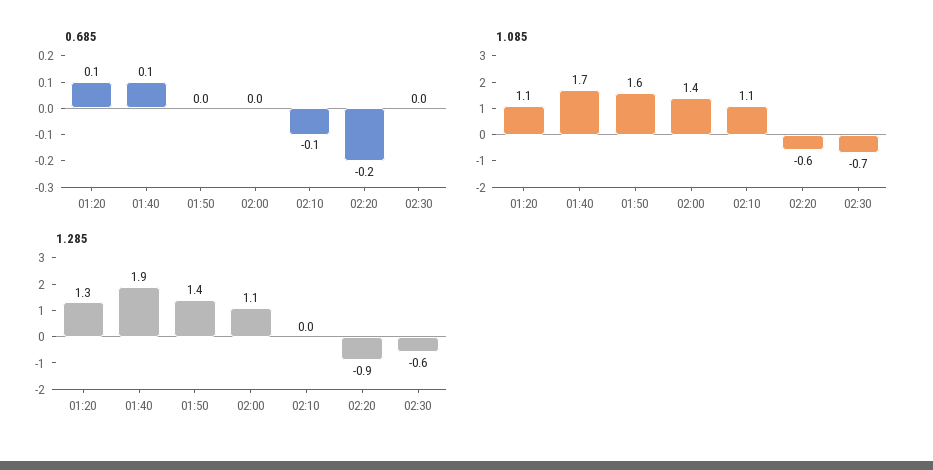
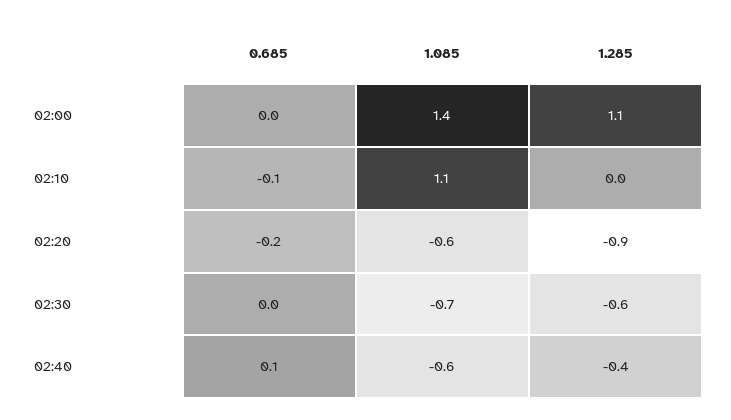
0.685, 01:20: 0.1 -> none
0.685, 01:40: 0.1 -> none
0.685, 01:50: 0 -> none
1.085, 01:20: 1.1 -> none
1.085, 01:40: 1.7 -> none
1.085, 01:50: 1.6 -> none
1.285, 01:20: 1.3 -> none
1.285, 01:40: 1.9 -> none
1.285, 01:50: 1.4 -> none
0.685, 02:40: none -> 0.1
1.085, 02:40: none -> -0.6
1.285, 02:40: none -> -0.4

